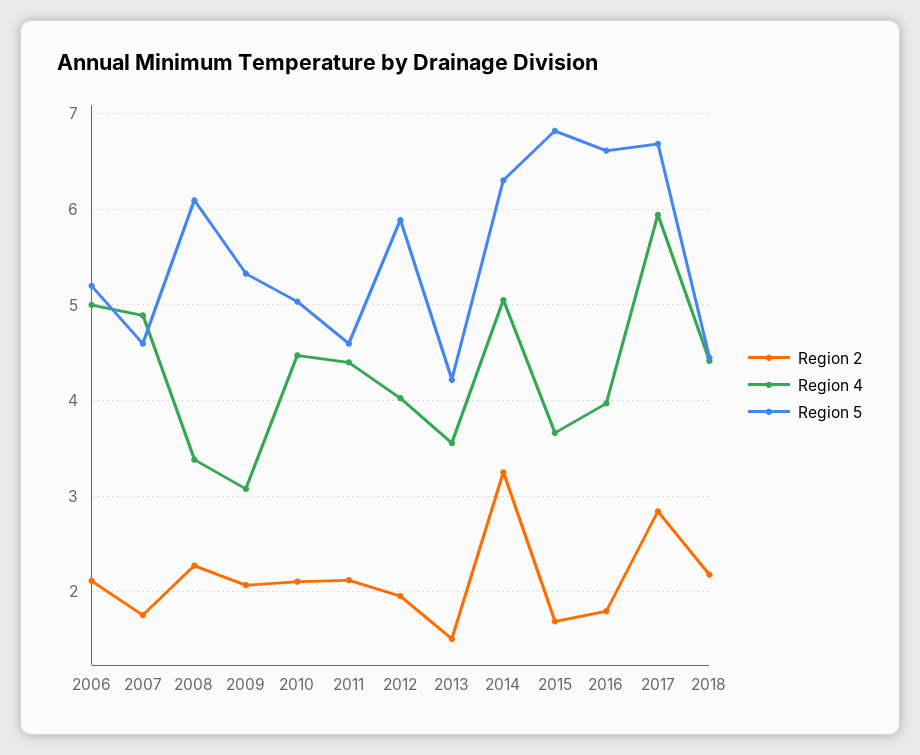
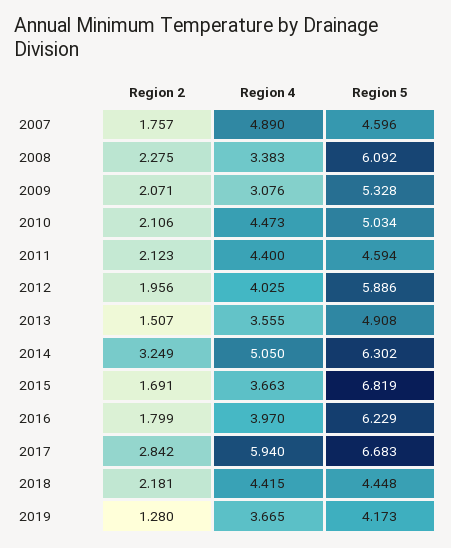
Region 2, 2006: 2.1 -> none
Region 4, 2006: 5 -> none
Region 5, 2006: 5.2 -> none
Region 5, 2013: 4.2 -> 4.908
Region 5, 2016: 6.6 -> 6.229
Region 2, 2019: none -> 1.28
Region 4, 2019: none -> 3.665
Region 5, 2019: none -> 4.173

